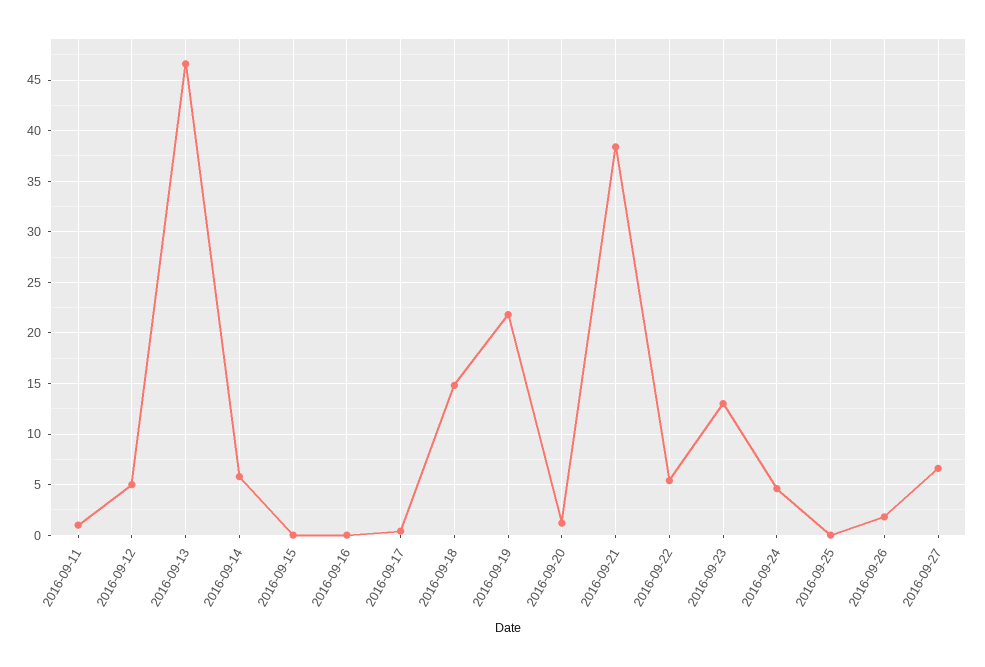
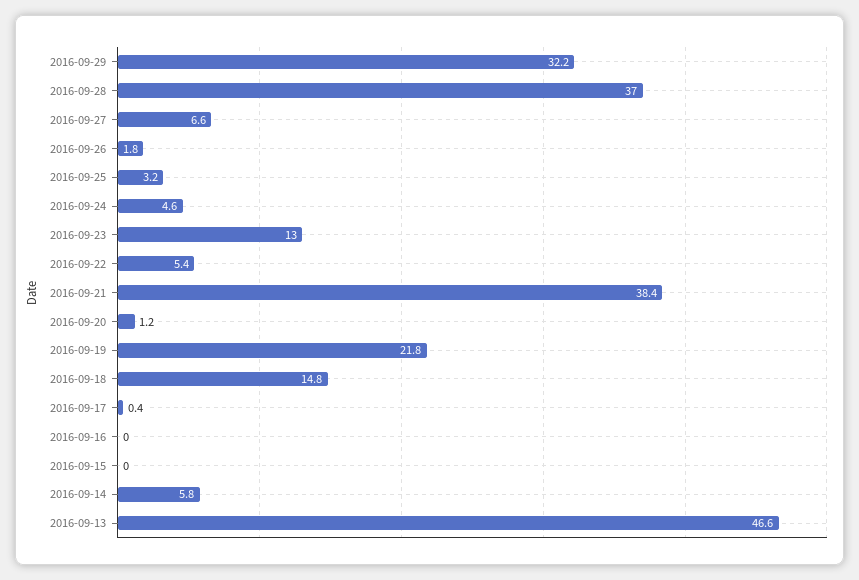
2016-09-11: 1 -> none
2016-09-12: 5 -> none
2016-09-25: 0 -> 3.2
2016-09-29: none -> 32.2
2016-09-28: none -> 37

